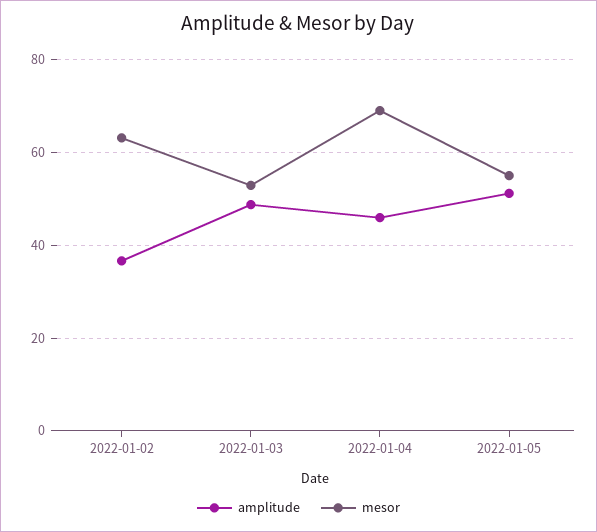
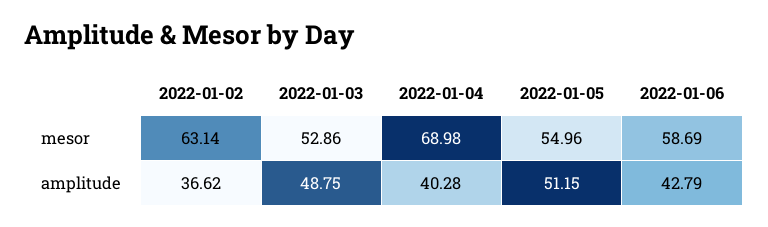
amplitude, 2022-01-04: 46 -> 40.28
mesor, 2022-01-06: none -> 58.69
amplitude, 2022-01-06: none -> 42.79

